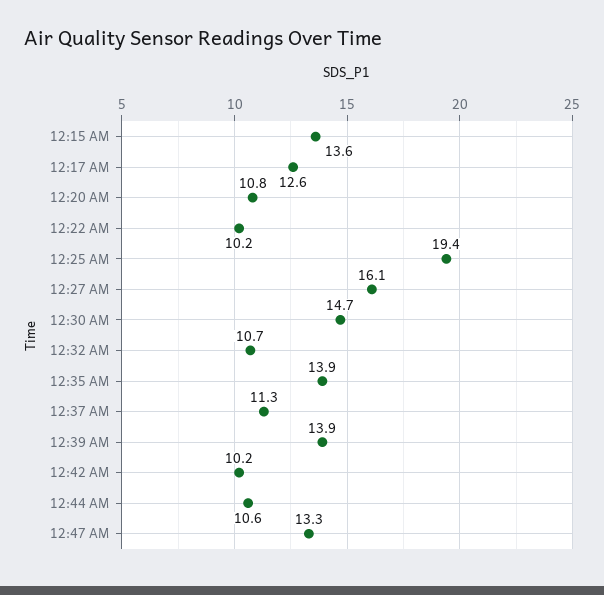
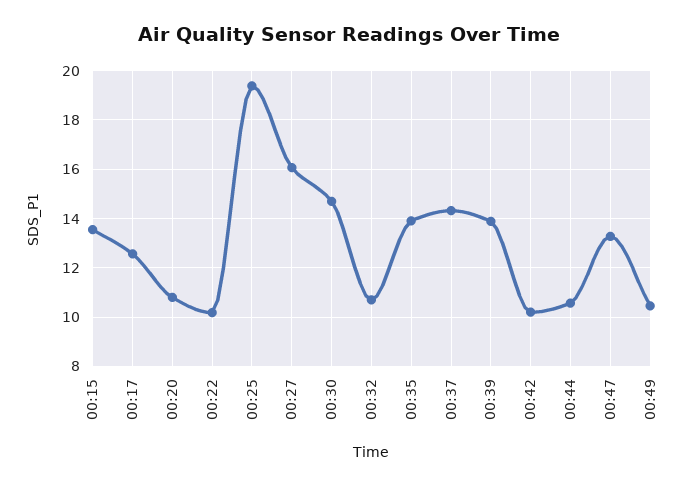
12:37 AM: 11.3 -> 14.25
00:49: none -> 10.5

